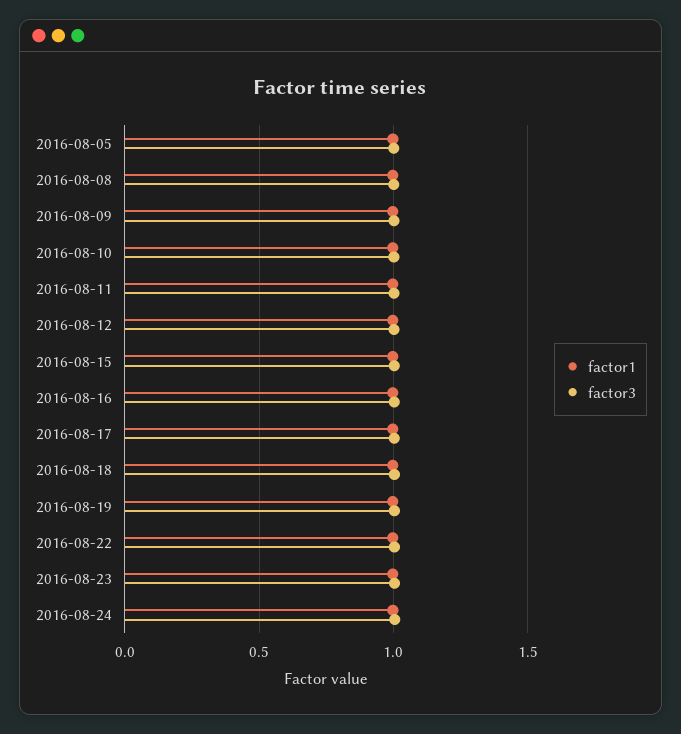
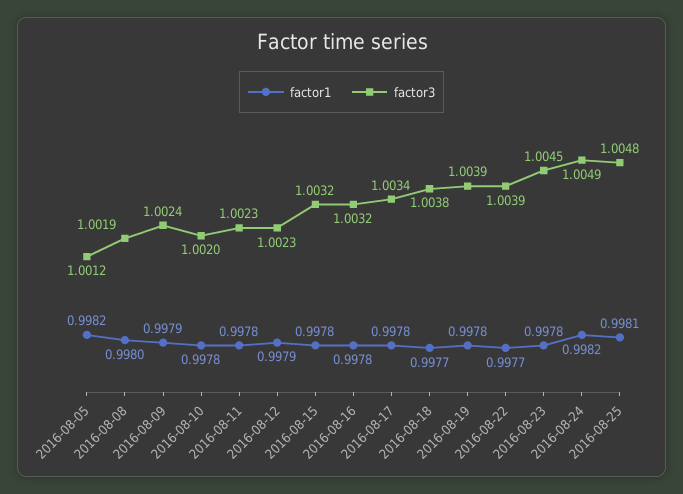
factor1, 2016-08-25: none -> 0.9981
factor3, 2016-08-25: none -> 1.0048

